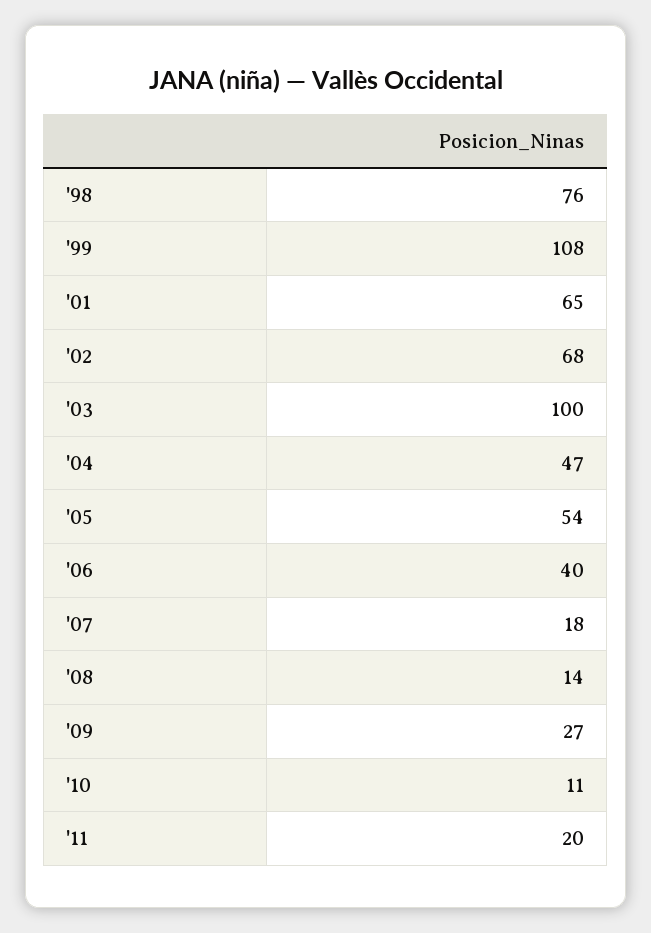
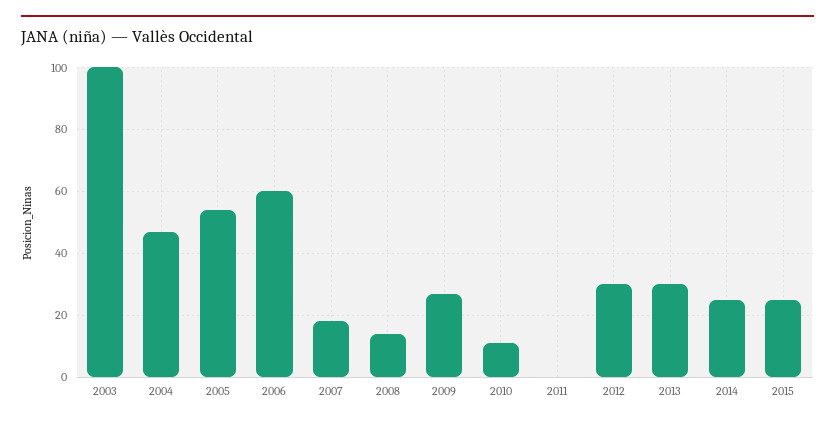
'98: 76 -> none
'99: 108 -> none
'01: 65 -> none
'02: 68 -> none
'06: 40 -> 60
'11: 20 -> 0
2012: none -> 30
2013: none -> 30
2014: none -> 25
2015: none -> 25

